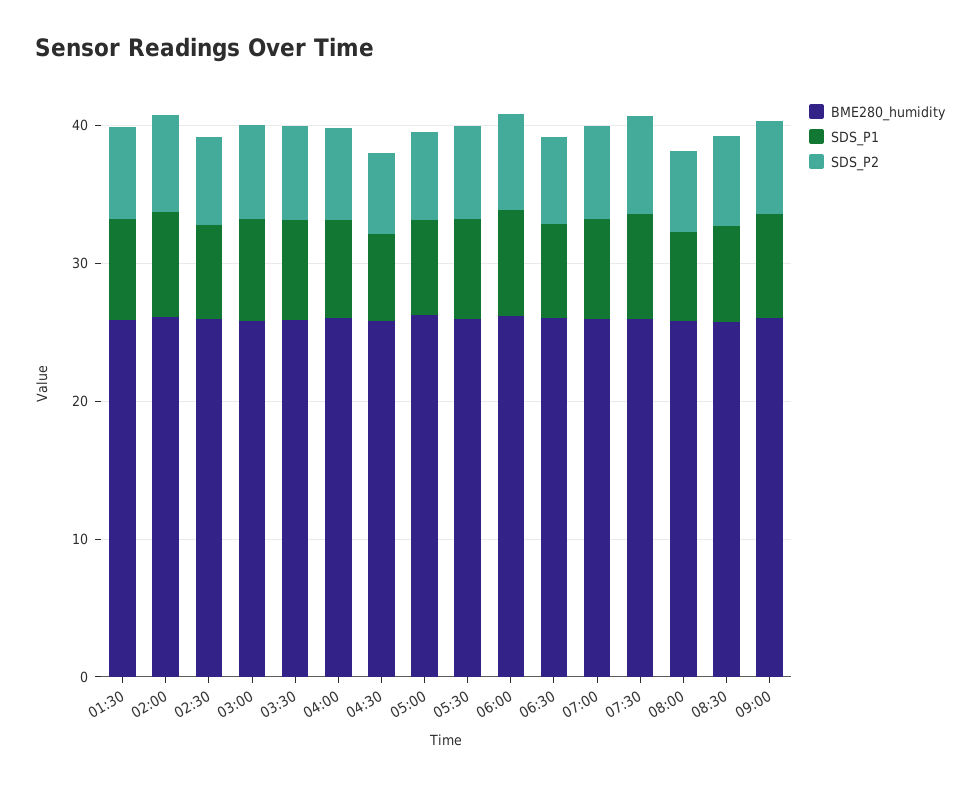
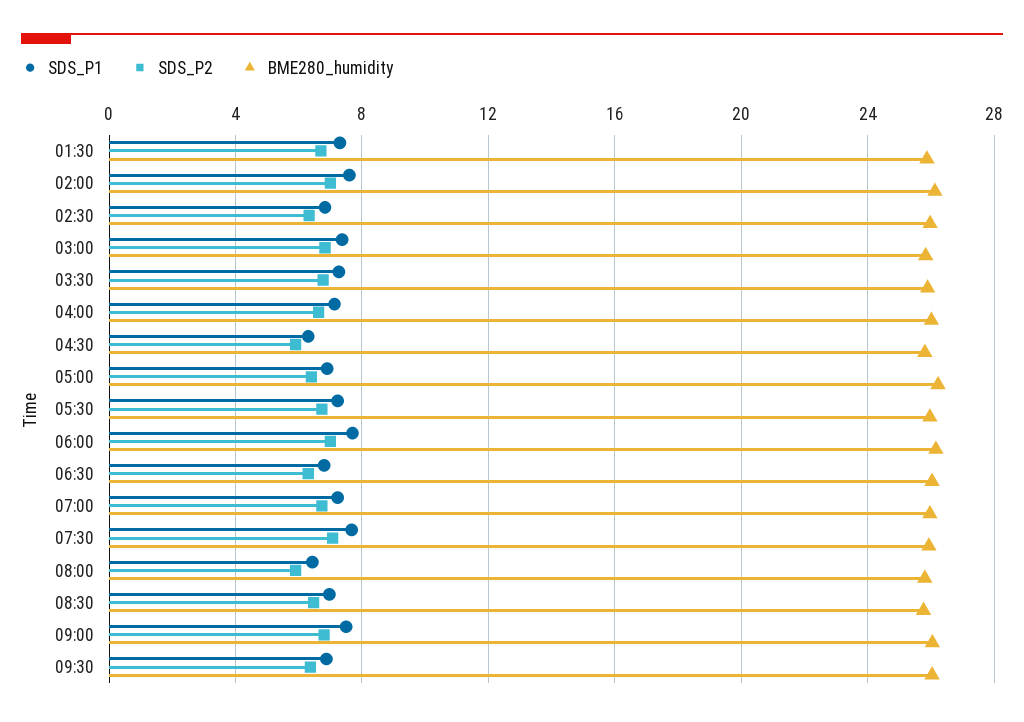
SDS_P1, 09:30: none -> 7
SDS_P2, 09:30: none -> 6.5
BME280_humidity, 09:30: none -> 26

